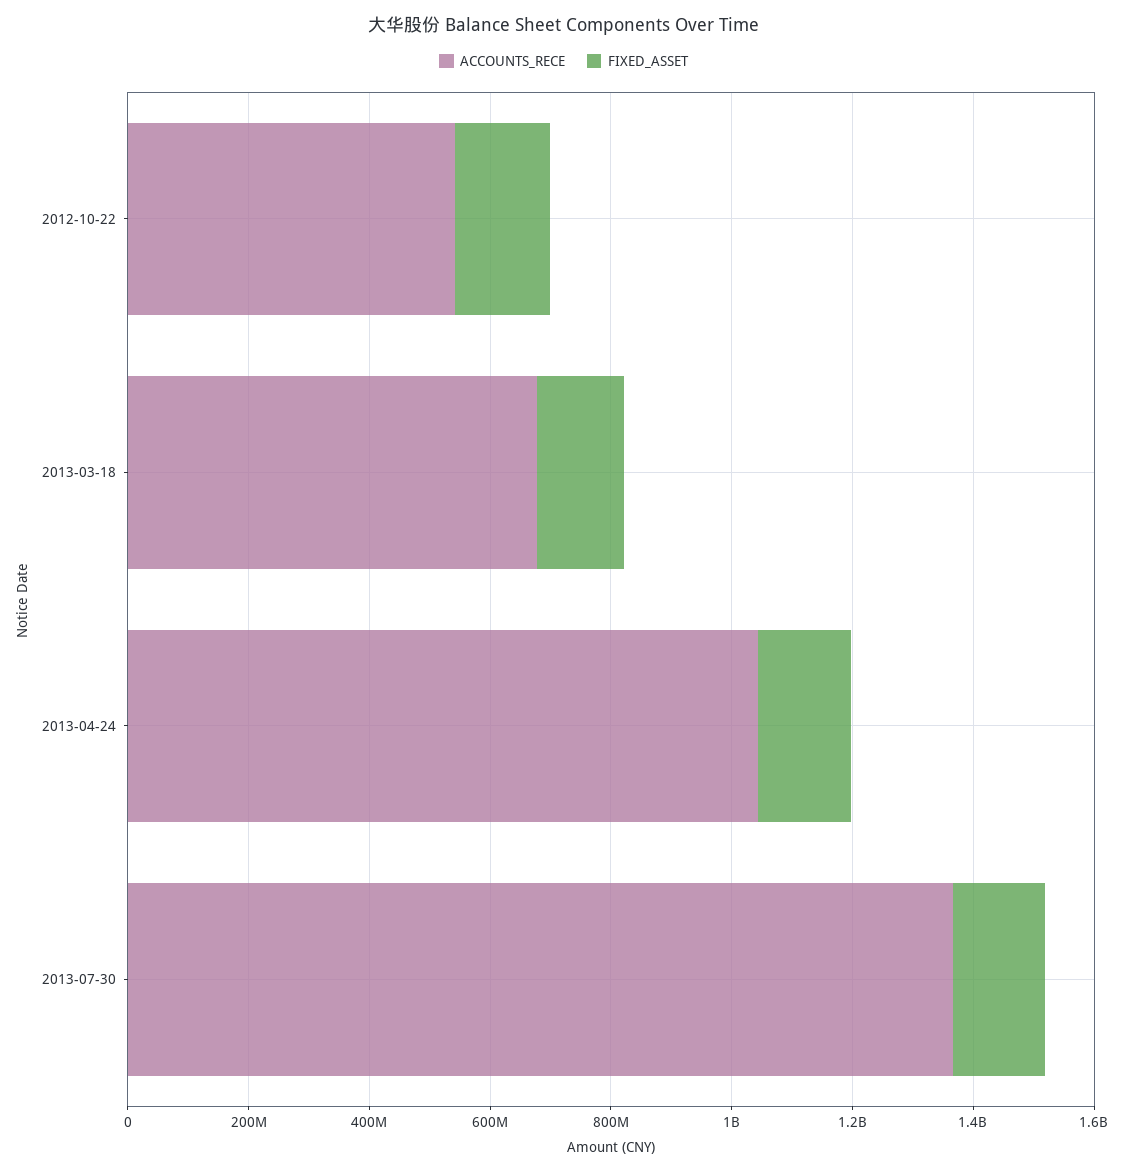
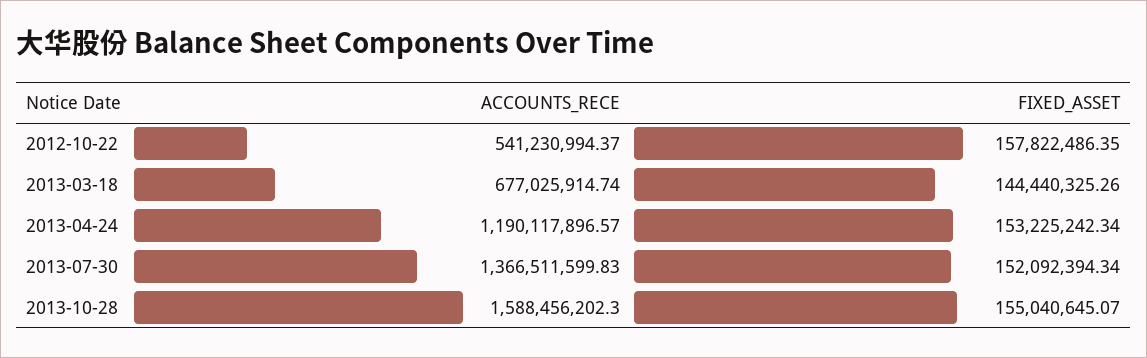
ACCOUNTS_RECE, 2013-04-24: 1050000000 -> 1190117896.57
ACCOUNTS_RECE, 2013-10-28: none -> 1588456202.3
FIXED_ASSET, 2013-10-28: none -> 155040645.07

